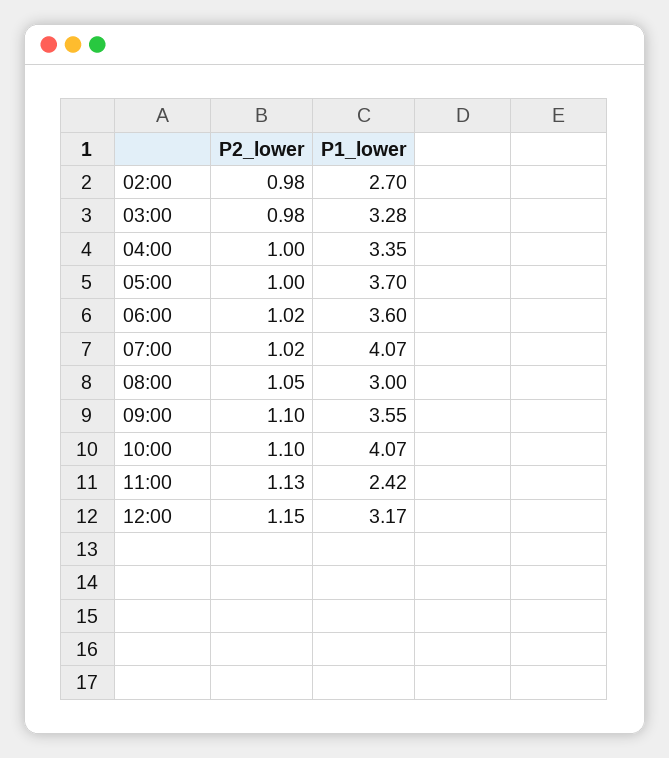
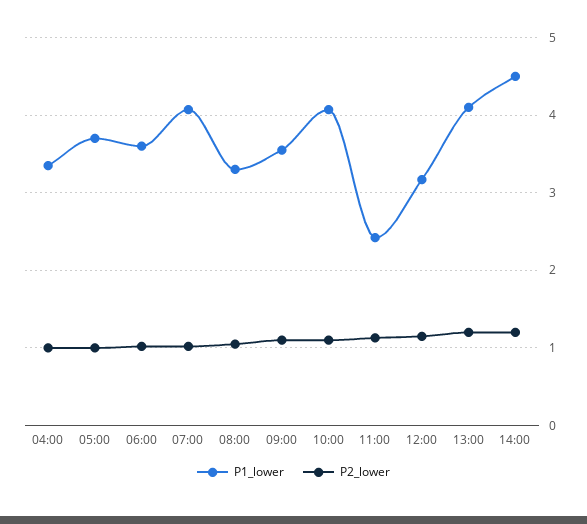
P2_lower, 02:00: 0.98 -> none
P1_lower, 02:00: 2.7 -> none
P2_lower, 03:00: 0.98 -> none
P1_lower, 03:00: 3.28 -> none
P1_lower, 08:00: 3 -> 3.3
P1_lower, 13:00: none -> 4.1
P2_lower, 13:00: none -> 1.2
P1_lower, 14:00: none -> 4.5
P2_lower, 14:00: none -> 1.2

